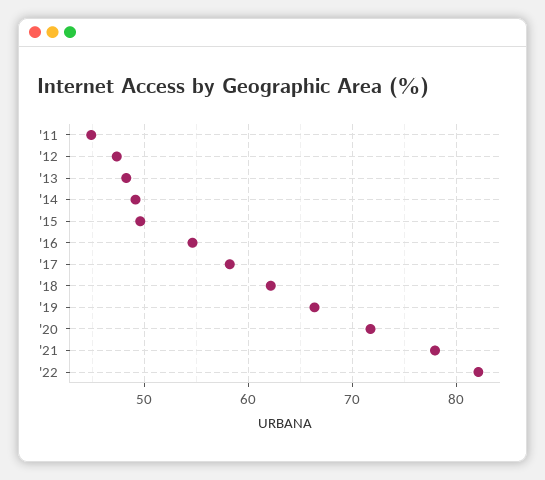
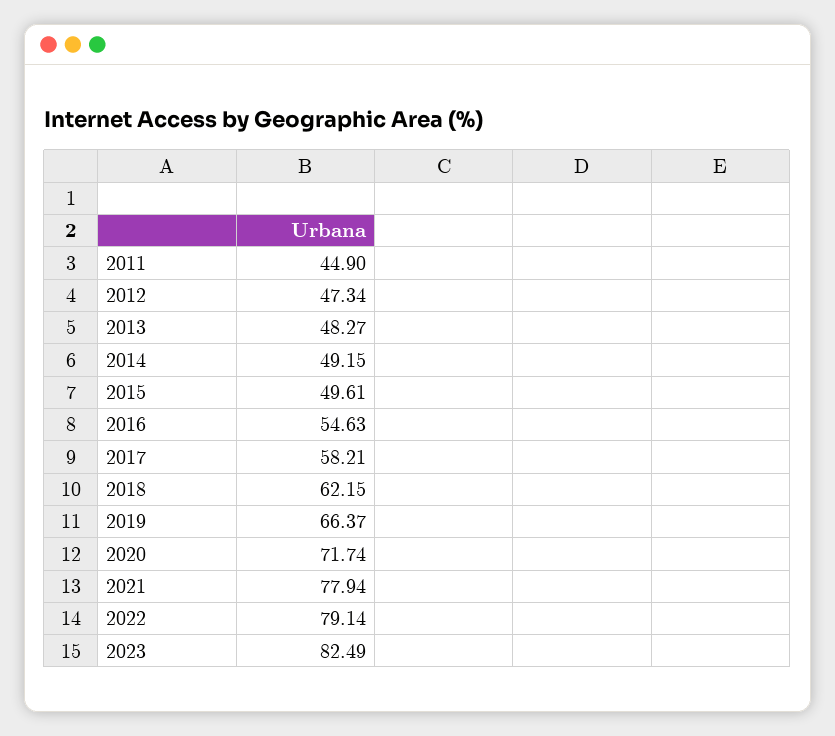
'22: 82 -> 79.14
2023: none -> 82.49

